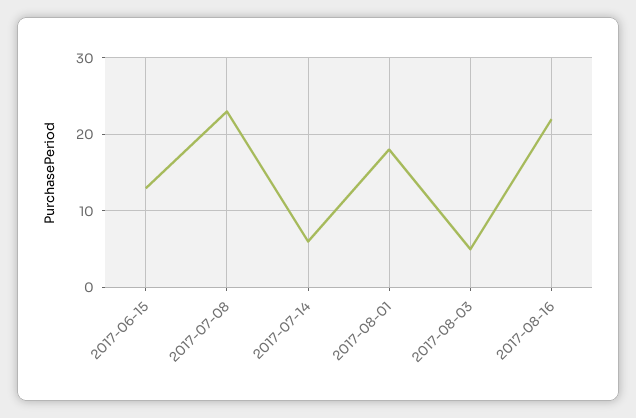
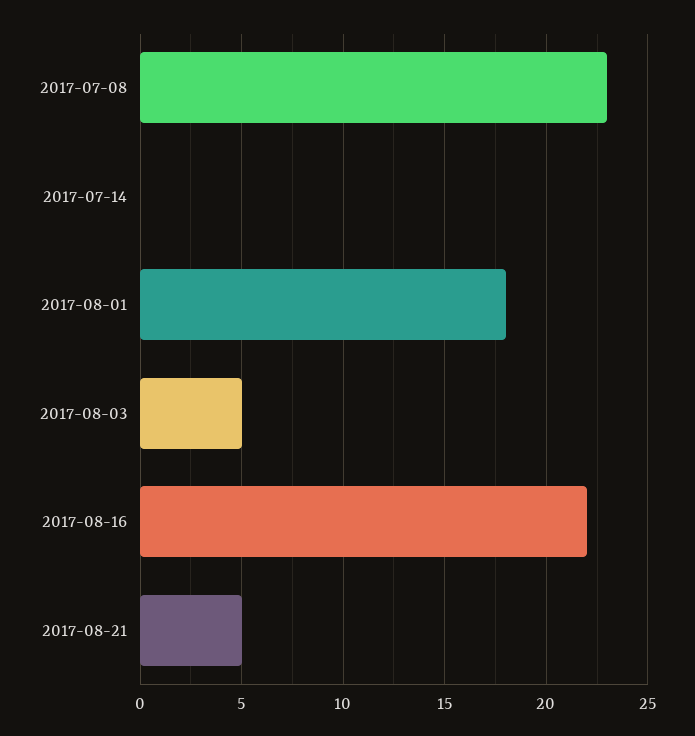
2017-06-15: 13 -> none
2017-07-14: 6 -> 0
2017-08-21: none -> 5

